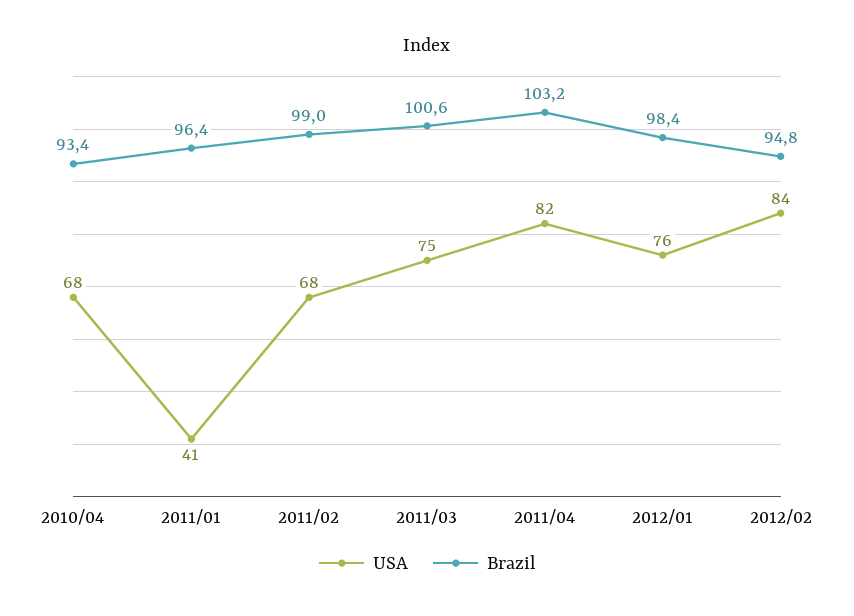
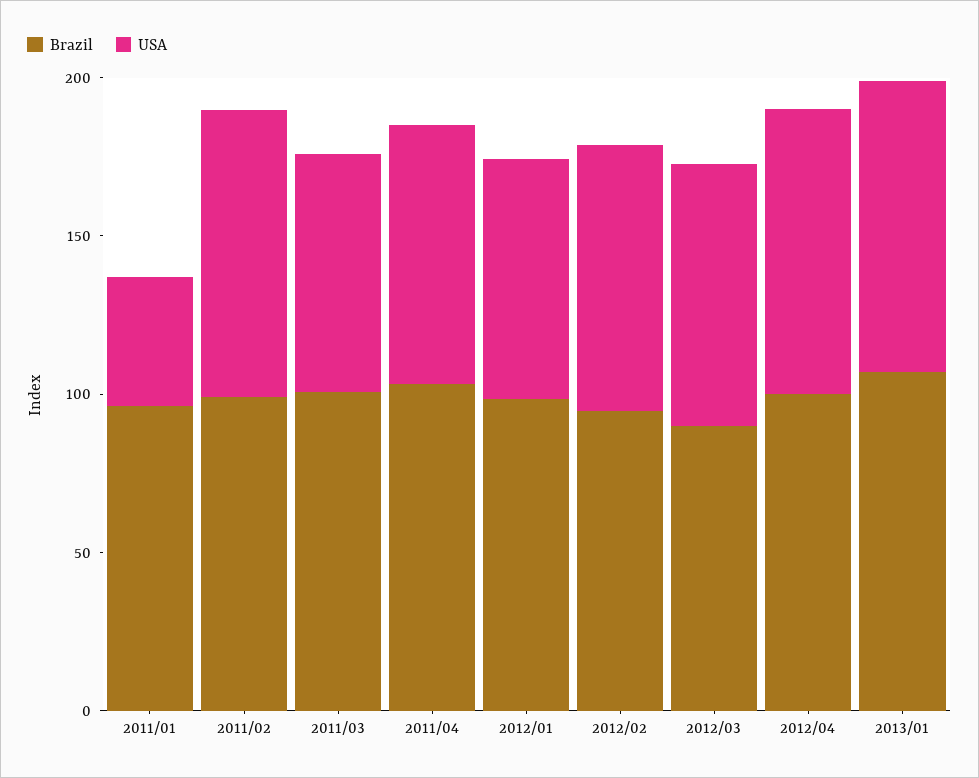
USA, 2010/04: 68 -> none
Brazil, 2010/04: 93.4 -> none
USA, 2011/02: 68 -> 90
Brazil, 2012/03: none -> 90
USA, 2012/03: none -> 80
Brazil, 2012/04: none -> 100
USA, 2012/04: none -> 90
Brazil, 2013/01: none -> 110
USA, 2013/01: none -> 90

